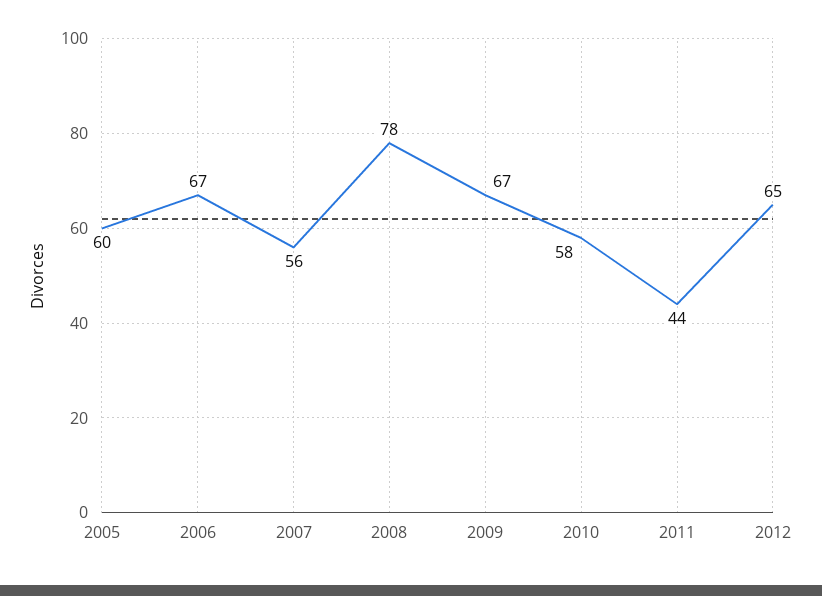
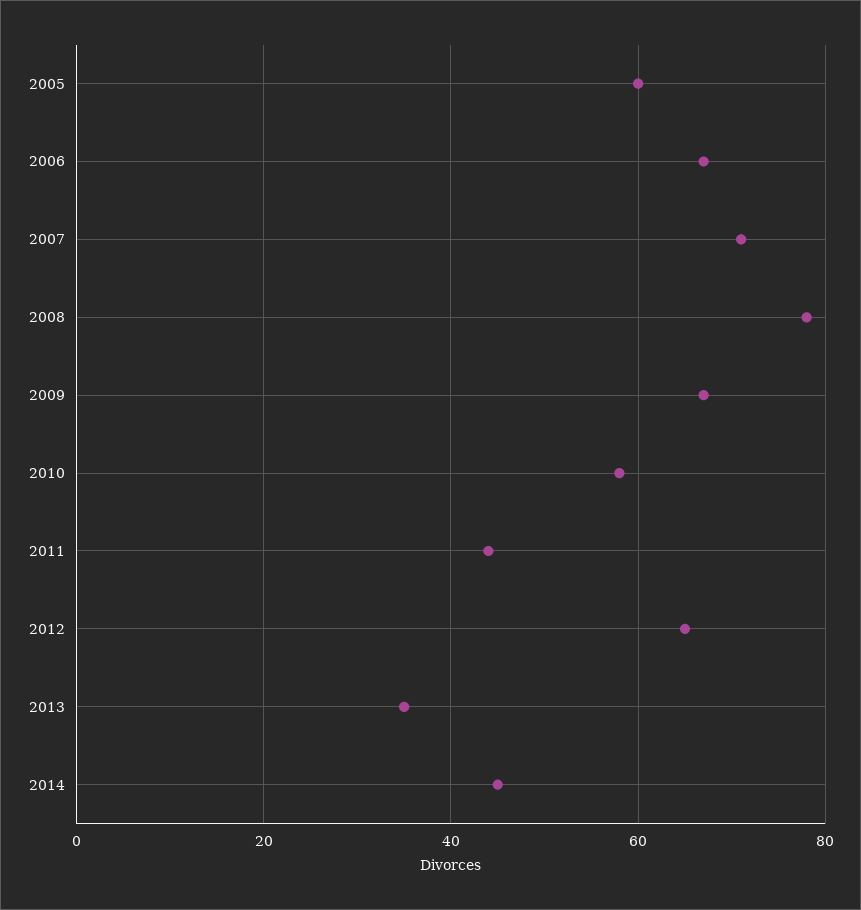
2007: 56 -> 70
2013: none -> 35
2014: none -> 45

